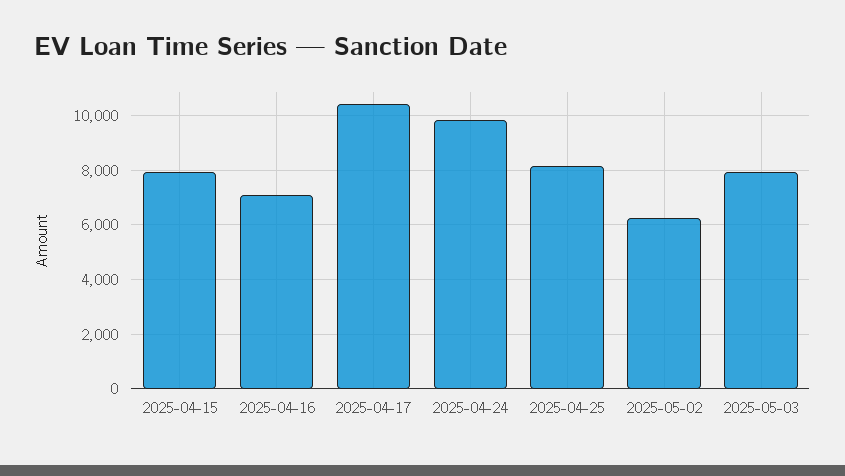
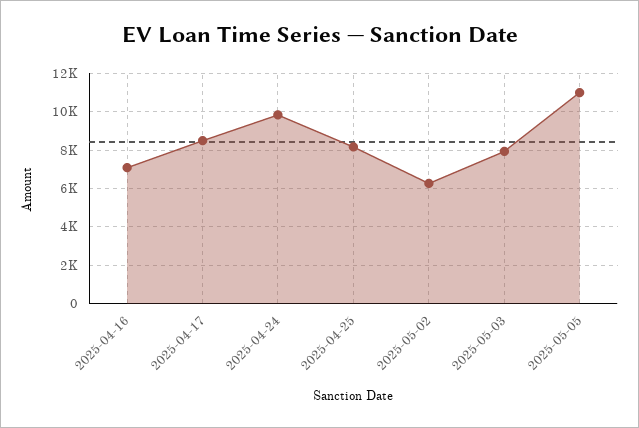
2025-04-15: 8000 -> none
2025-04-17: 10500 -> 8500
2025-05-05: none -> 11000

